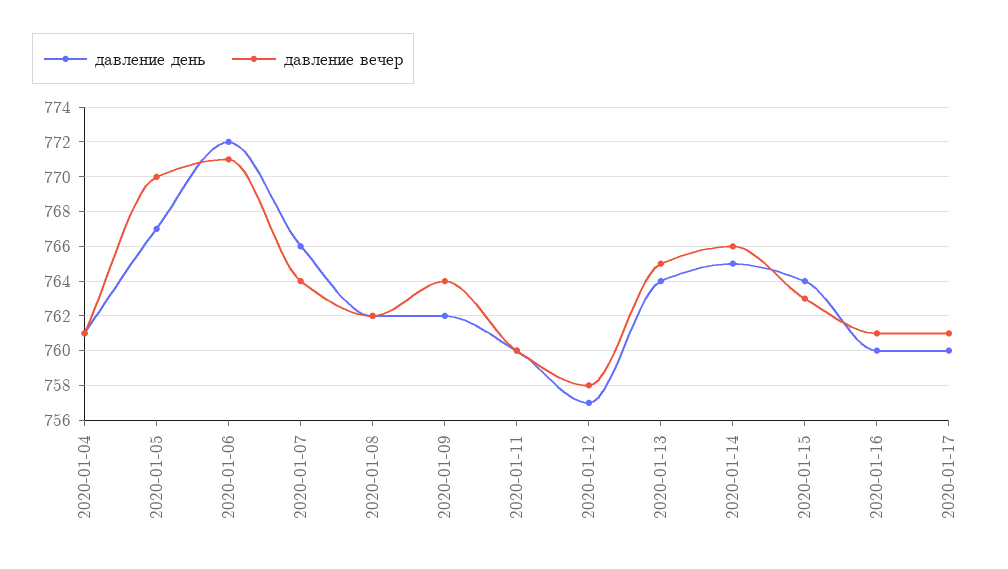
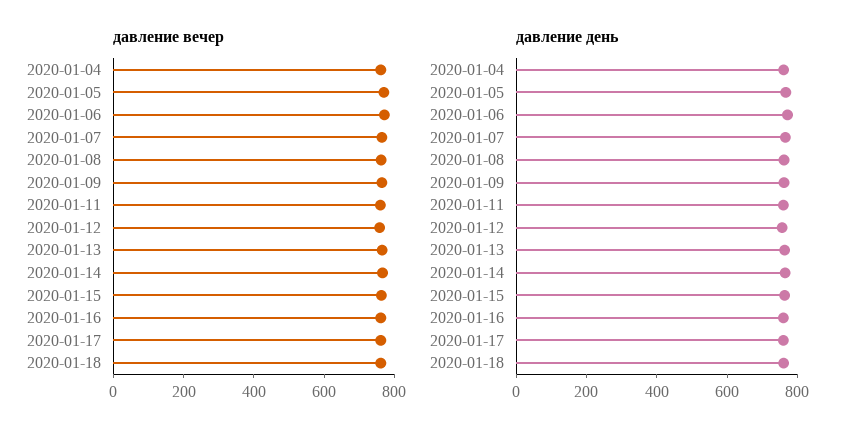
давление вечер, 2020-01-18: none -> 750
давление день, 2020-01-18: none -> 750

